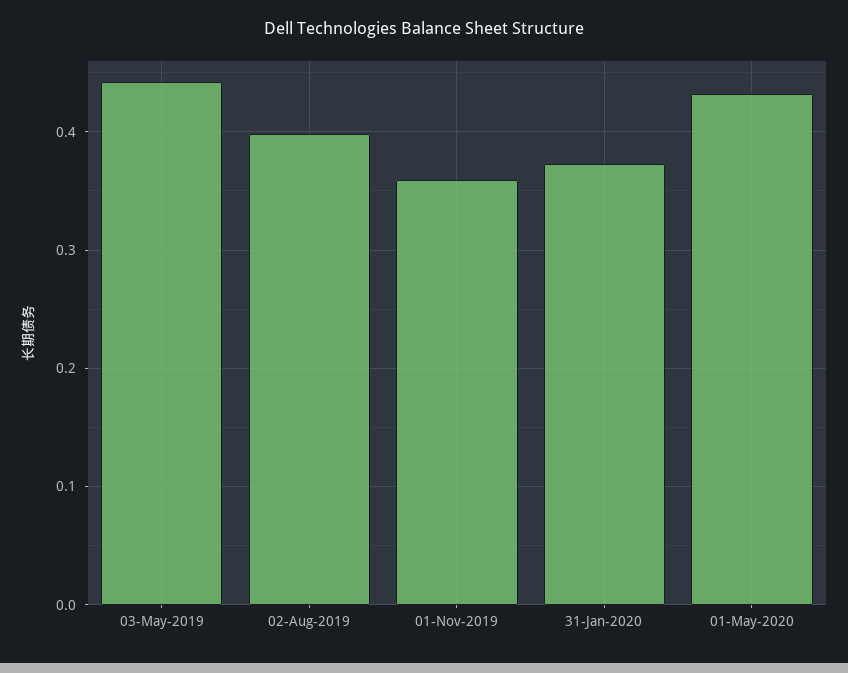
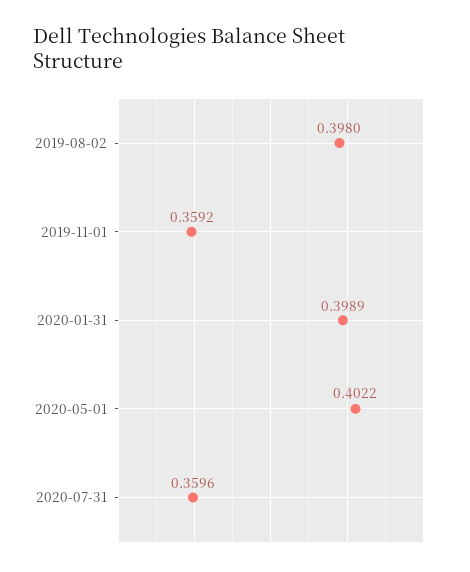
03-May-2019: 0.44 -> none
31-Jan-2020: 0.37 -> 0.3989
01-May-2020: 0.43 -> 0.4022
2020-07-31: none -> 0.3596

